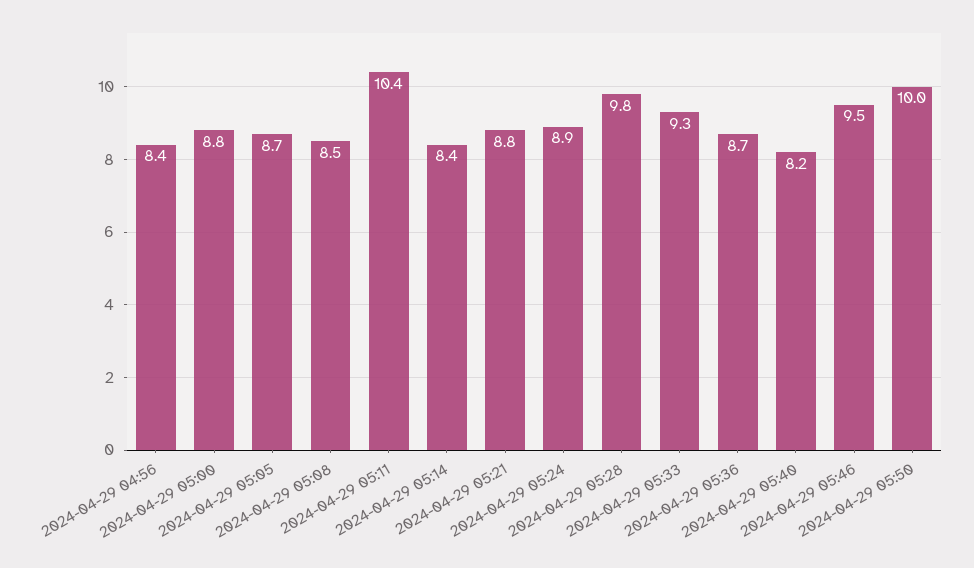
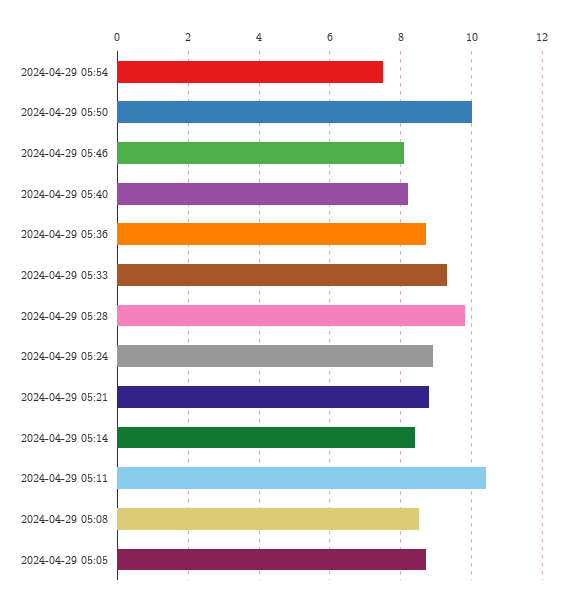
2024-04-29 04:56: 8.4 -> none
2024-04-29 05:00: 8.8 -> none
2024-04-29 05:46: 9.5 -> 8
2024-04-29 05:54: none -> 7.5

